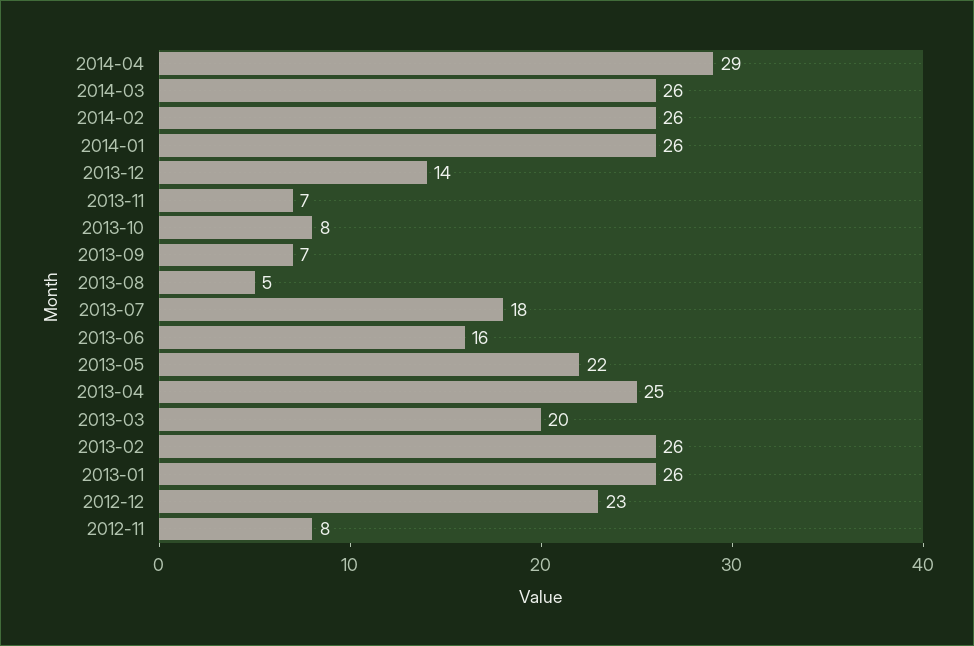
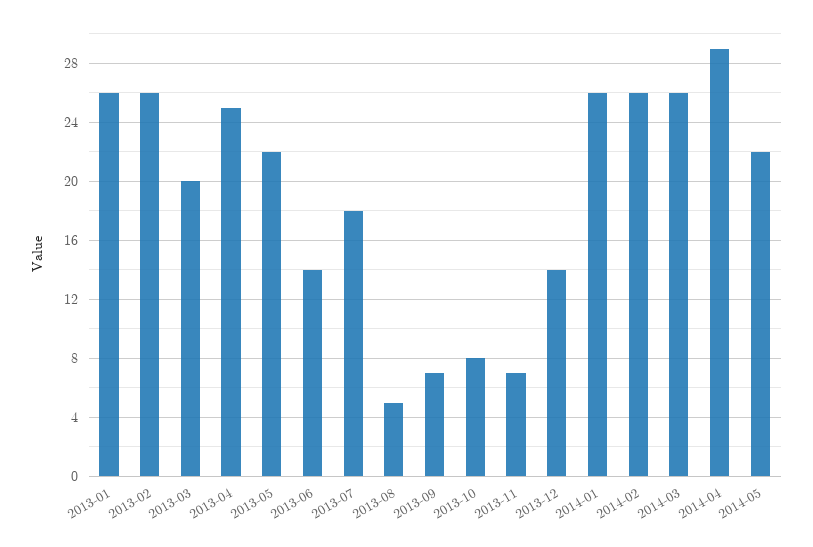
2013-06: 16 -> 14
2012-12: 23 -> none
2012-11: 8 -> none
2014-05: none -> 22

